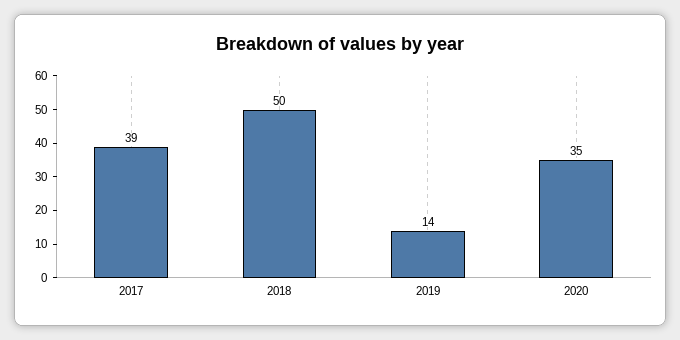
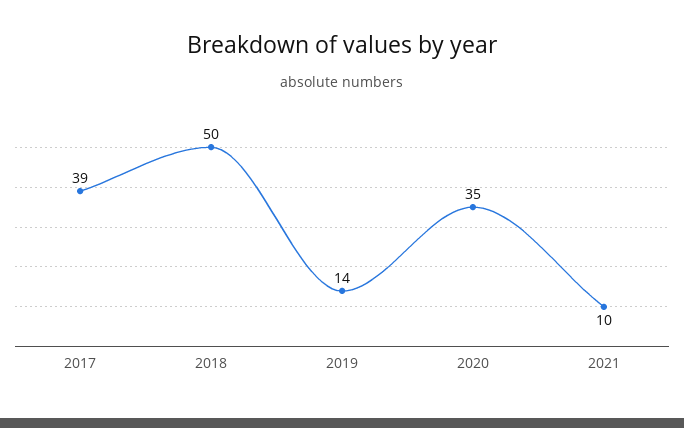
2021: none -> 10

